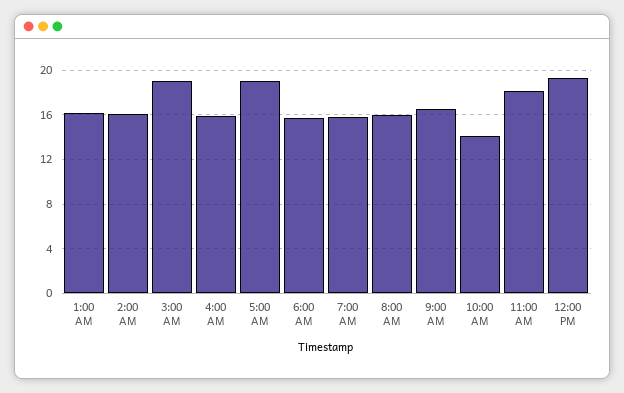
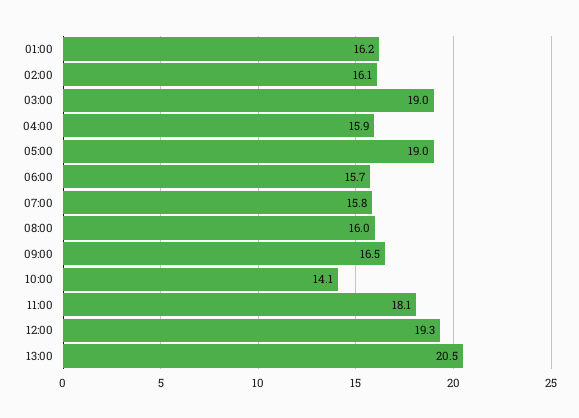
13:00: none -> 20.5

